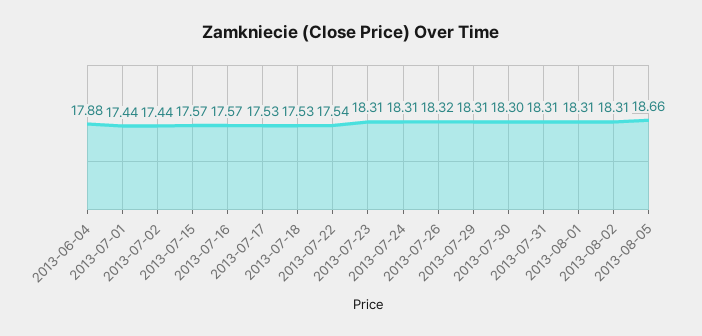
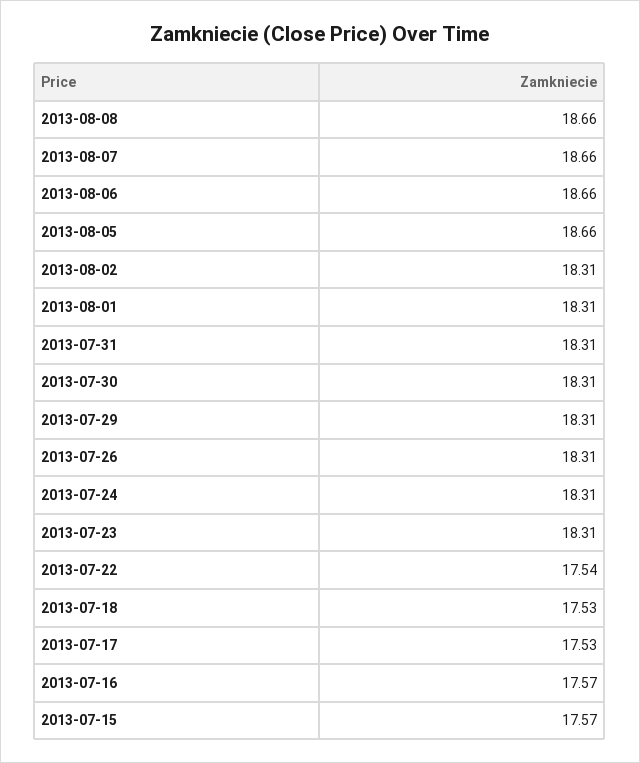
2013-06-04: 17.88 -> none
2013-07-01: 17.44 -> none
2013-07-02: 17.44 -> none
2013-07-26: 18.32 -> 18.31
2013-07-30: 18.3 -> 18.31
2013-08-08: none -> 18.66
2013-08-07: none -> 18.66
2013-08-06: none -> 18.66

